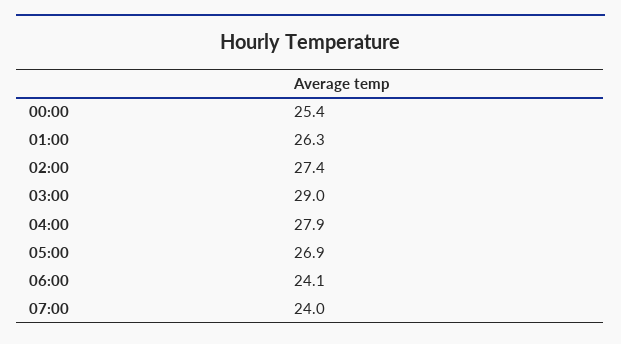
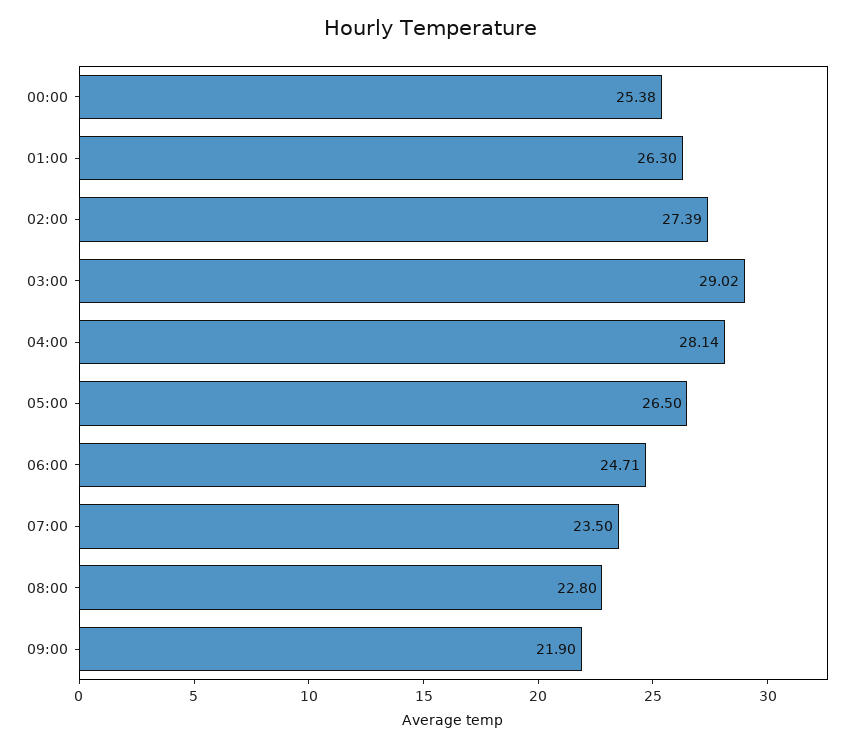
04:00: 27.9 -> 28.14
05:00: 26.9 -> 26.5
06:00: 24.1 -> 24.71
07:00: 24 -> 23.5
08:00: none -> 22.8
09:00: none -> 21.9

